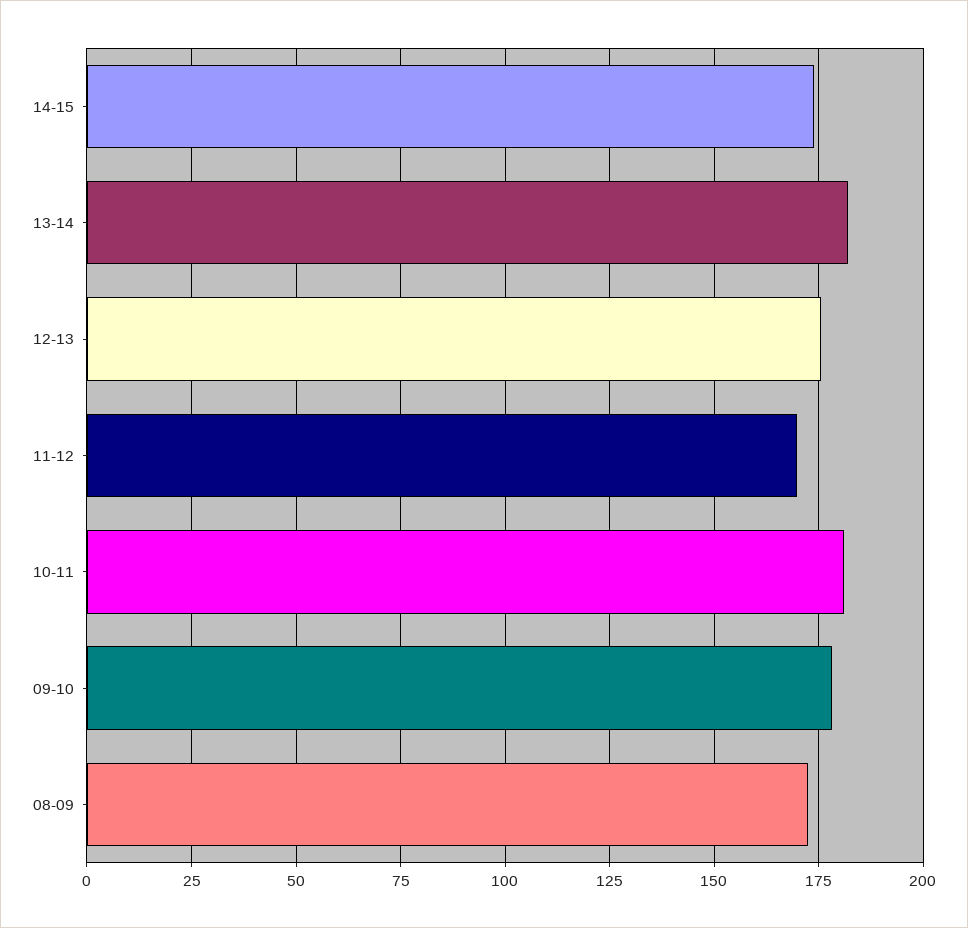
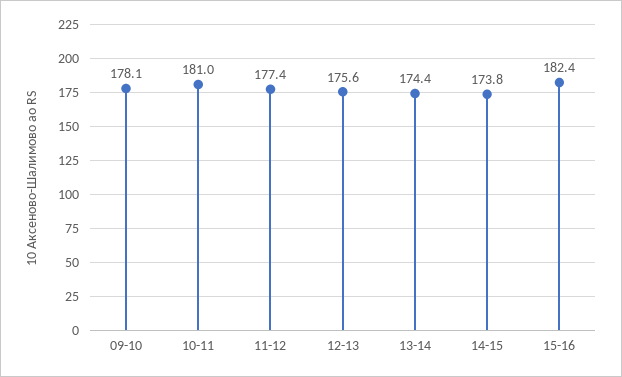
13-14: 182.5 -> 174.4
11-12: 170 -> 177.4
08-09: 172.5 -> none
15-16: none -> 182.4

